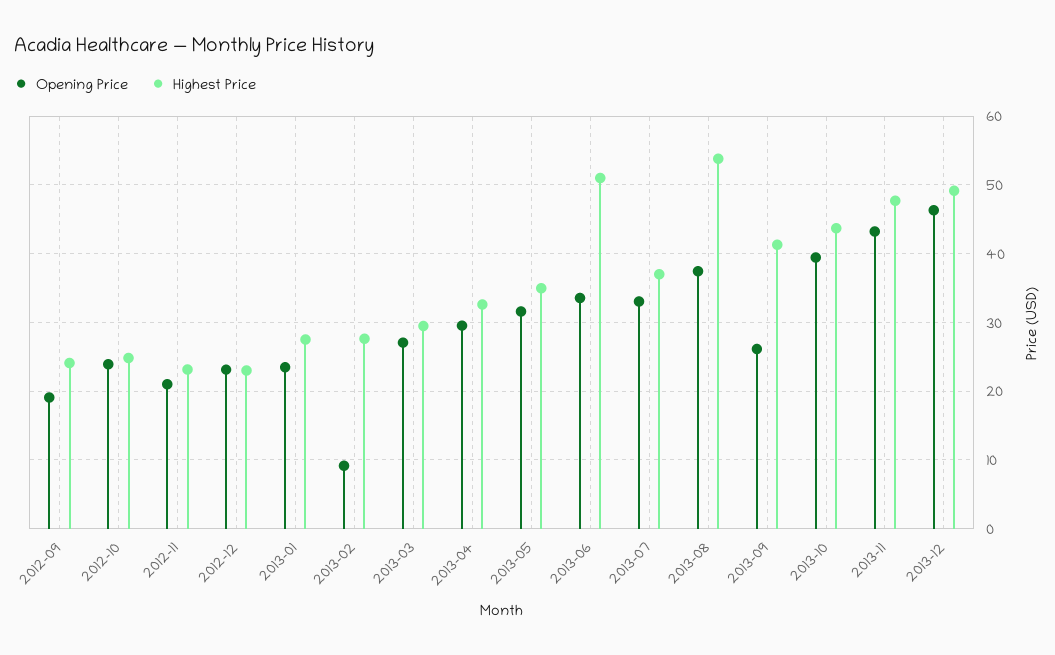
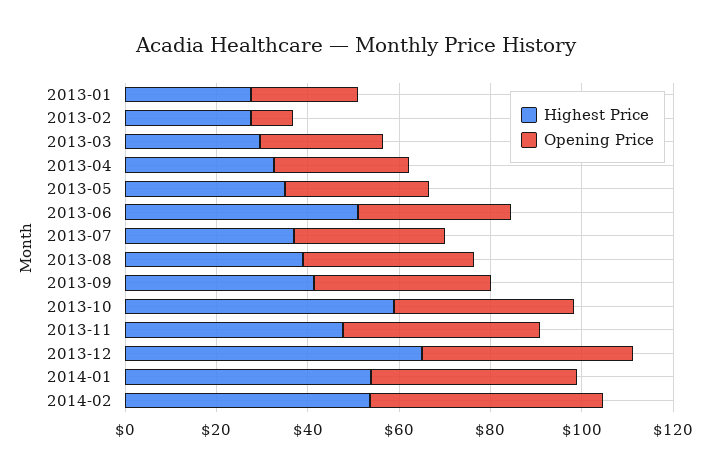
Opening Price, 2012-09: 19 -> none
Highest Price, 2012-09: 24 -> none
Opening Price, 2012-10: 24 -> none
Highest Price, 2012-10: 25 -> none
Opening Price, 2012-11: 21 -> none
Highest Price, 2012-11: 23 -> none
Opening Price, 2012-12: 23 -> none
Highest Price, 2012-12: 23 -> none
Highest Price, 2013-08: 54 -> 40
Opening Price, 2013-09: 26 -> 40
Highest Price, 2013-10: 44 -> 60
Highest Price, 2013-12: 49 -> 65
Highest Price, 2014-01: none -> 55
Opening Price, 2014-01: none -> 45
Highest Price, 2014-02: none -> 55
Opening Price, 2014-02: none -> 50

